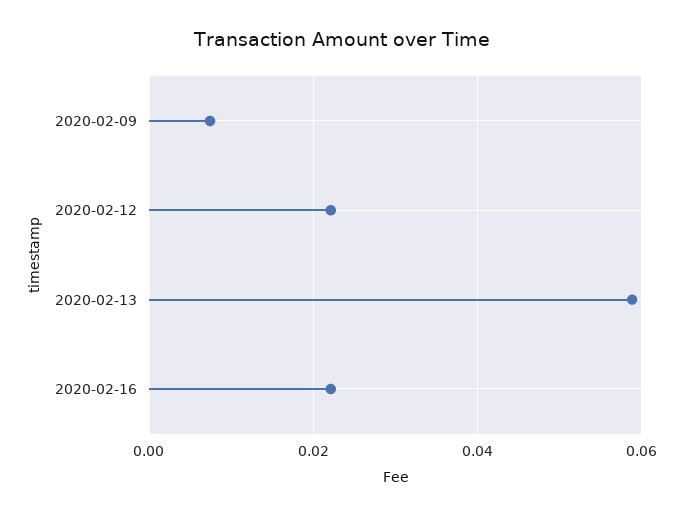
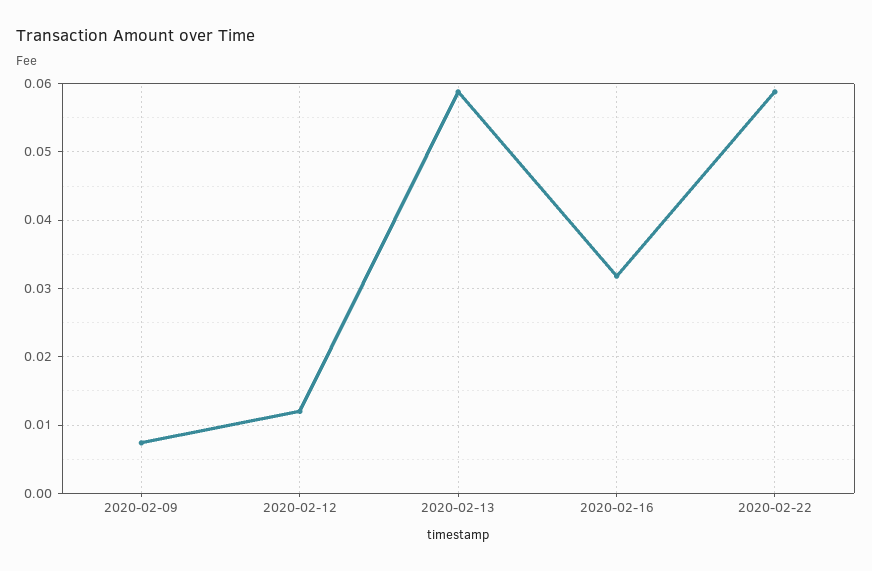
2020-02-12: 0.022 -> 0.012
2020-02-16: 0.022 -> 0.032
2020-02-22: none -> 0.059

